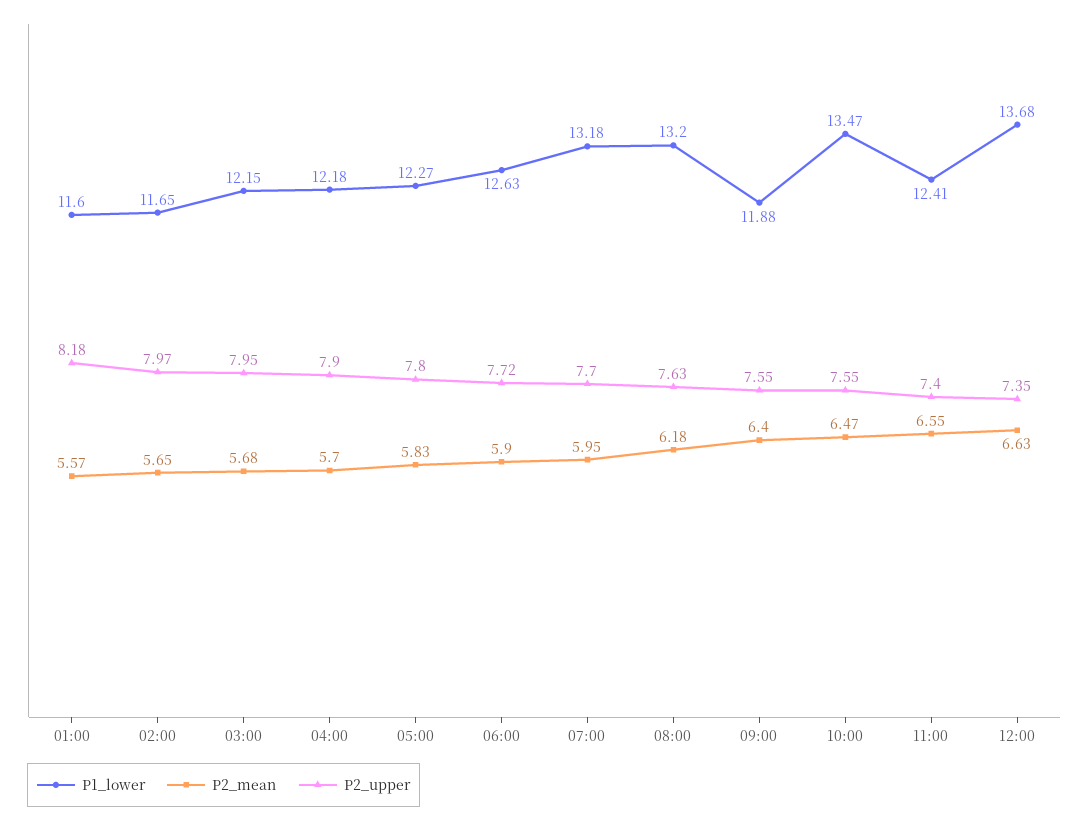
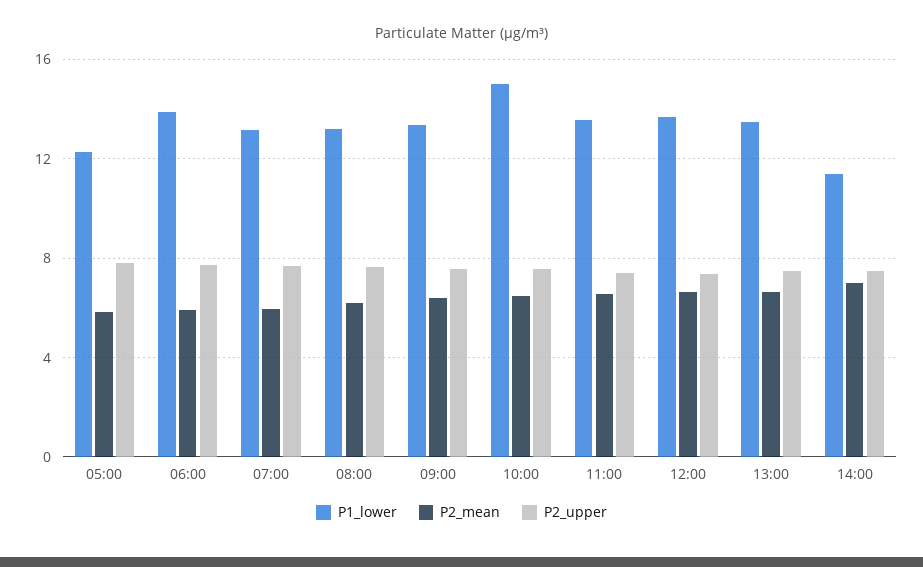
P1_lower, 01:00: 11.6 -> none
P2_mean, 01:00: 5.57 -> none
P2_upper, 01:00: 8.18 -> none
P1_lower, 02:00: 11.65 -> none
P2_mean, 02:00: 5.65 -> none
P2_upper, 02:00: 7.97 -> none
P1_lower, 03:00: 12.15 -> none
P2_mean, 03:00: 5.68 -> none
P2_upper, 03:00: 7.95 -> none
P1_lower, 04:00: 12.18 -> none
P2_mean, 04:00: 5.7 -> none
P2_upper, 04:00: 7.9 -> none
P1_lower, 06:00: 12.63 -> 14
P1_lower, 09:00: 11.88 -> 13.5
P1_lower, 10:00: 13.47 -> 15
P1_lower, 11:00: 12.41 -> 13.5
P1_lower, 13:00: none -> 13.5
P2_mean, 13:00: none -> 6.5
P2_upper, 13:00: none -> 7.5
P1_lower, 14:00: none -> 11.5
P2_mean, 14:00: none -> 7
P2_upper, 14:00: none -> 7.5

